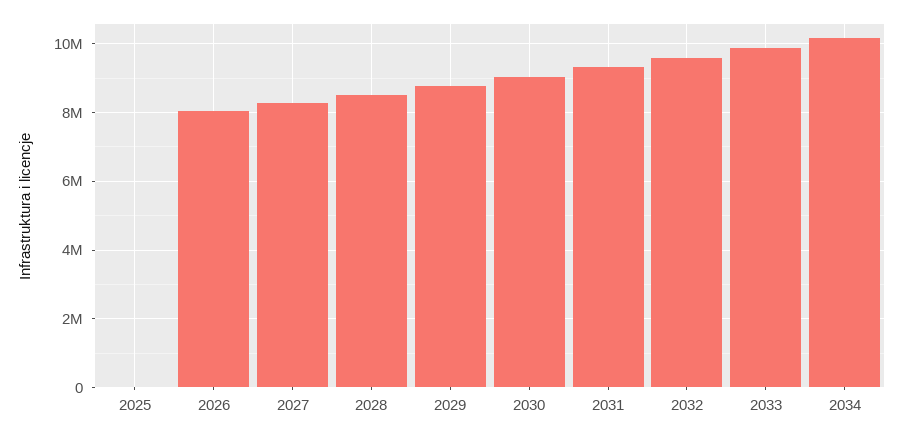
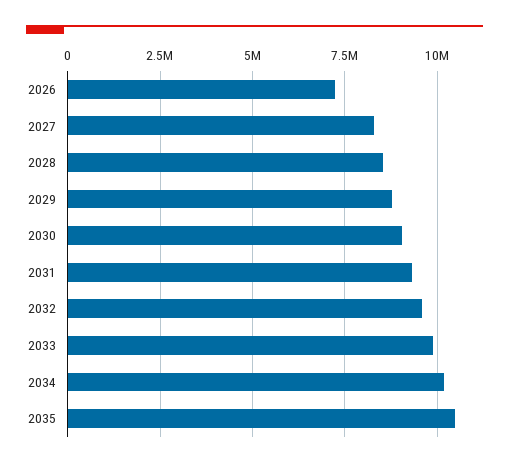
2025: 0 -> none
2026: 8000000 -> 7250000
2035: none -> 10500000

